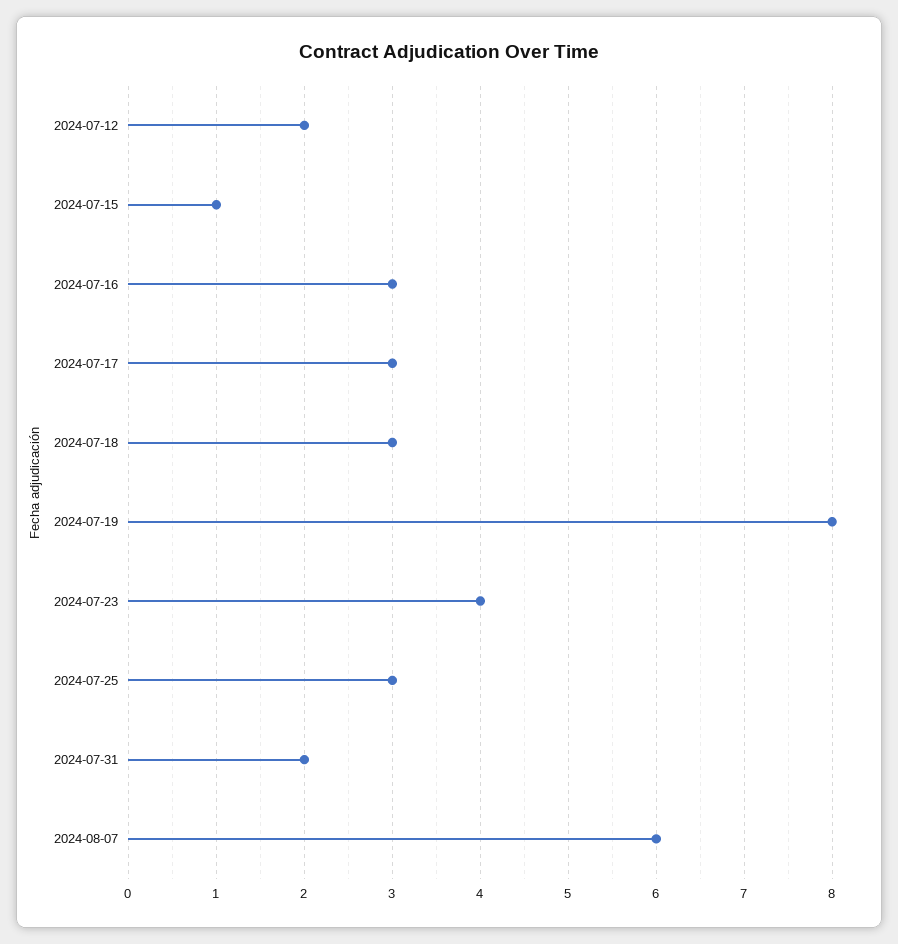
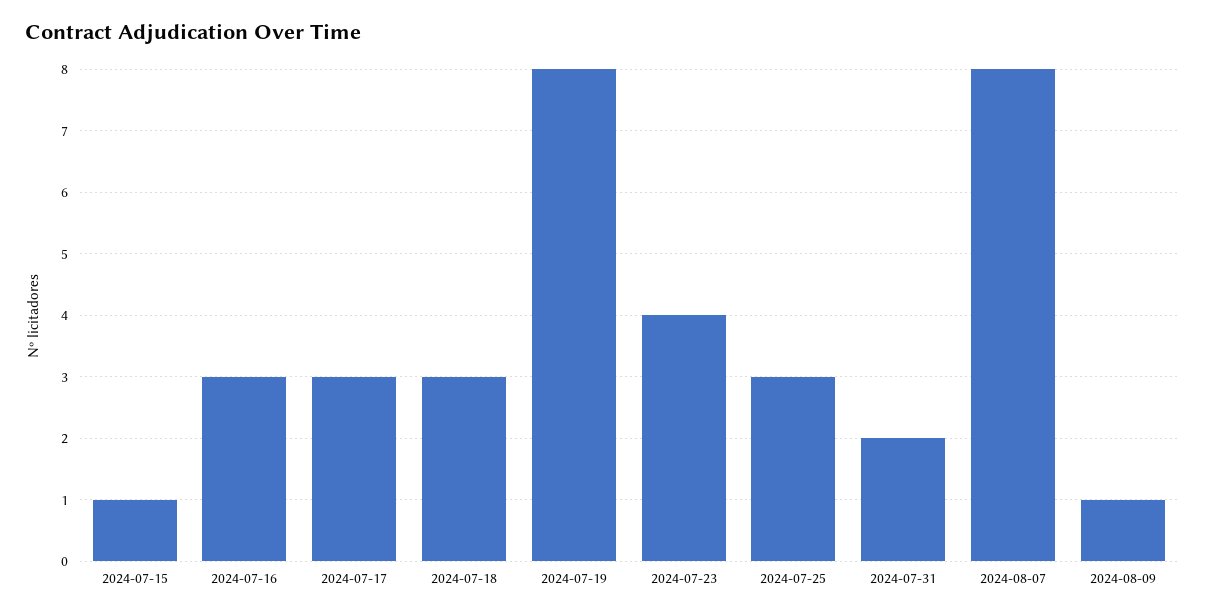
2024-07-12: 2 -> none
2024-08-07: 6 -> 8
2024-08-09: none -> 1

